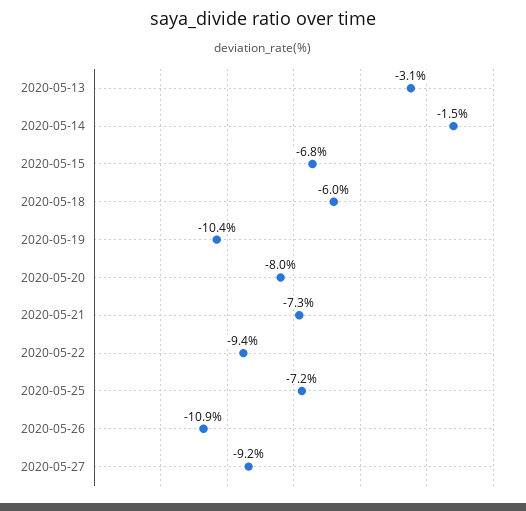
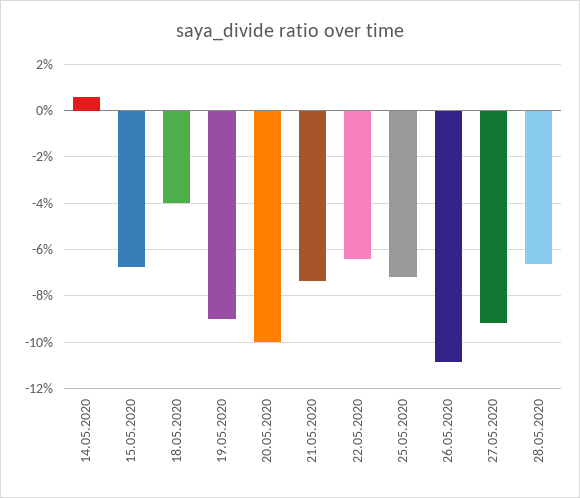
2020-05-13: -3.1 -> none
2020-05-14: -1.5 -> 0.5
2020-05-18: -6 -> -4
2020-05-19: -10.4 -> -9
2020-05-20: -8 -> -10
2020-05-22: -9.4 -> -6.5
28.05.2020: none -> -6.5

